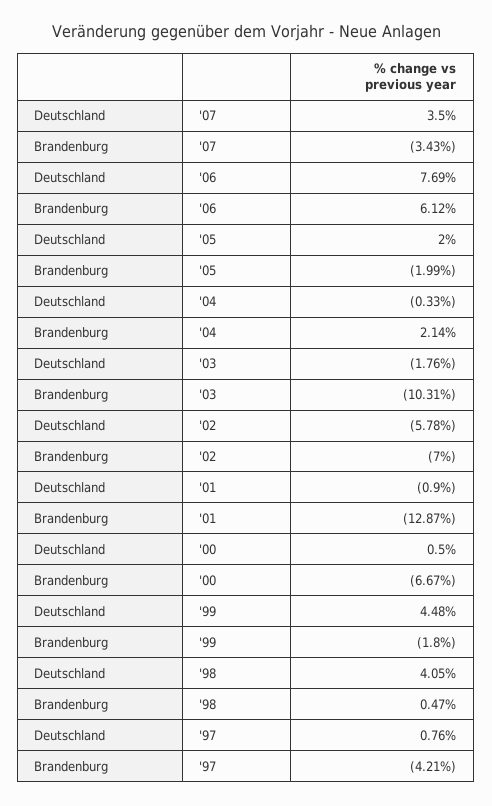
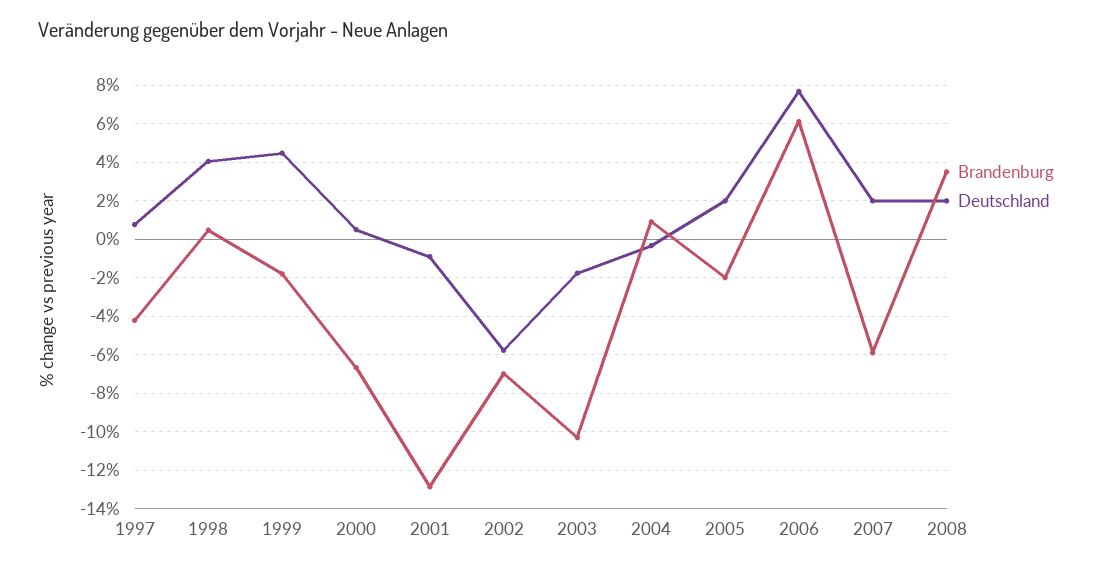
Deutschland, '07: 3.5 -> 2
Brandenburg, '07: -3.43 -> -6
Brandenburg, '04: 2.14 -> 1
Brandenburg, 2008: none -> 3.5
Deutschland, 2008: none -> 2

